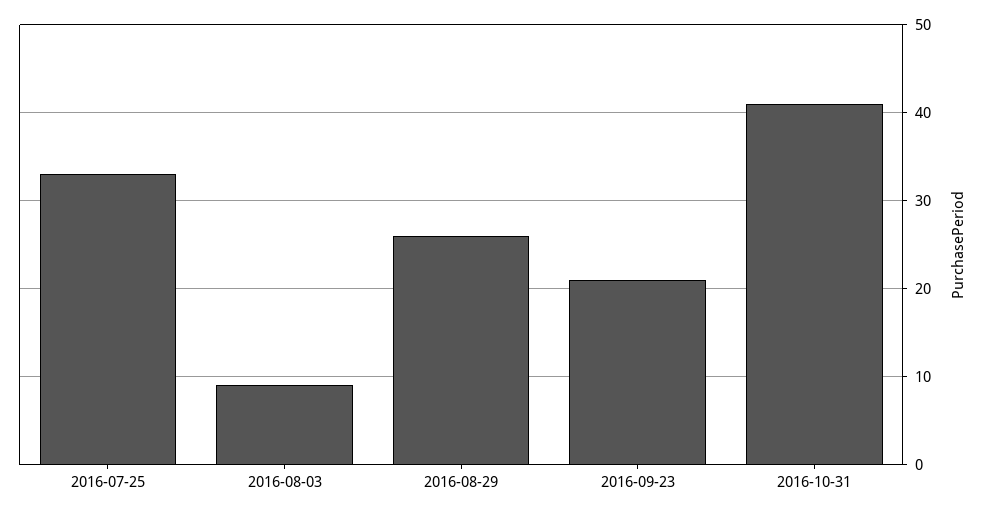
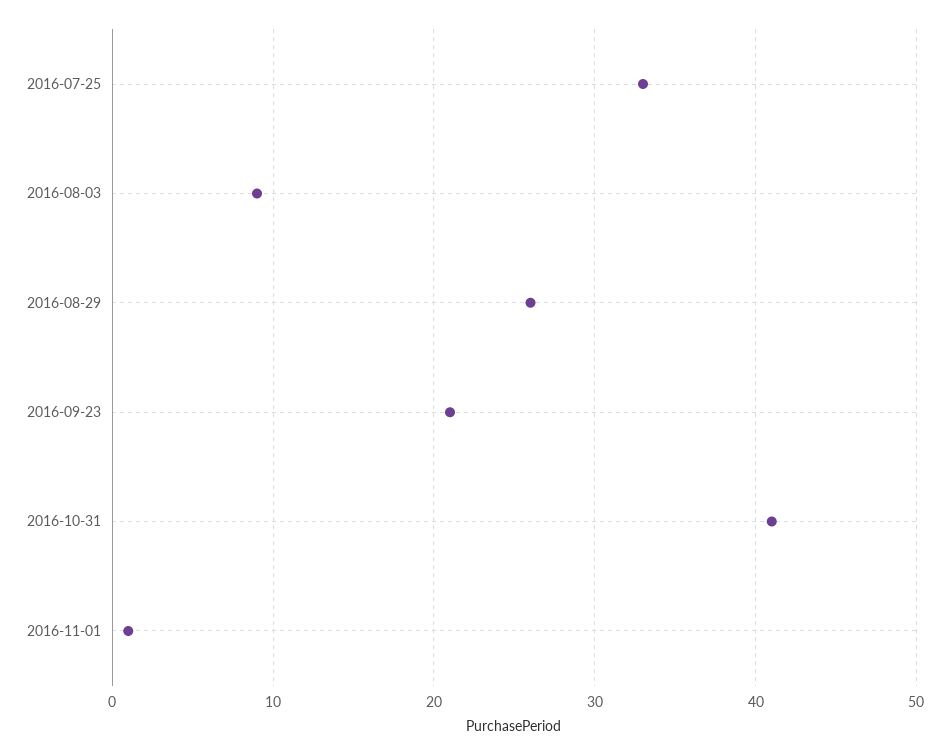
2016-11-01: none -> 1

